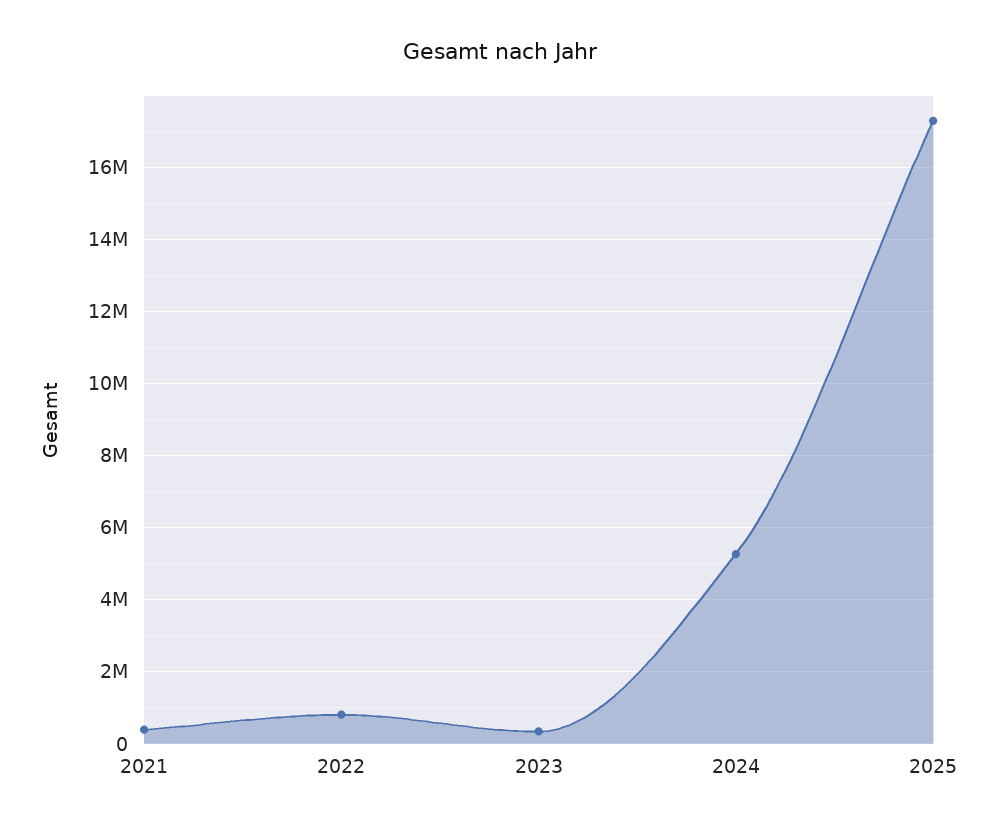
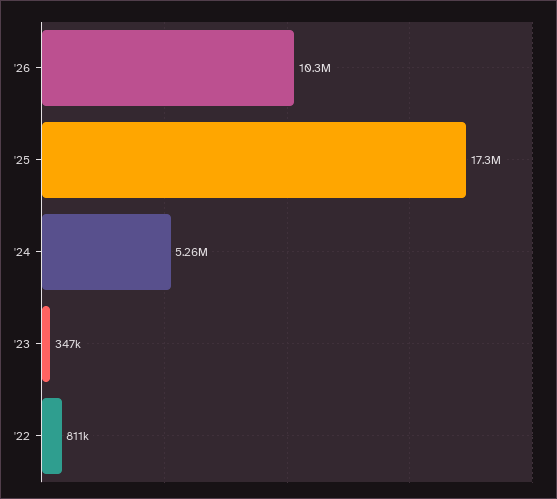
2021: 400000 -> none
'26: none -> 10300000

